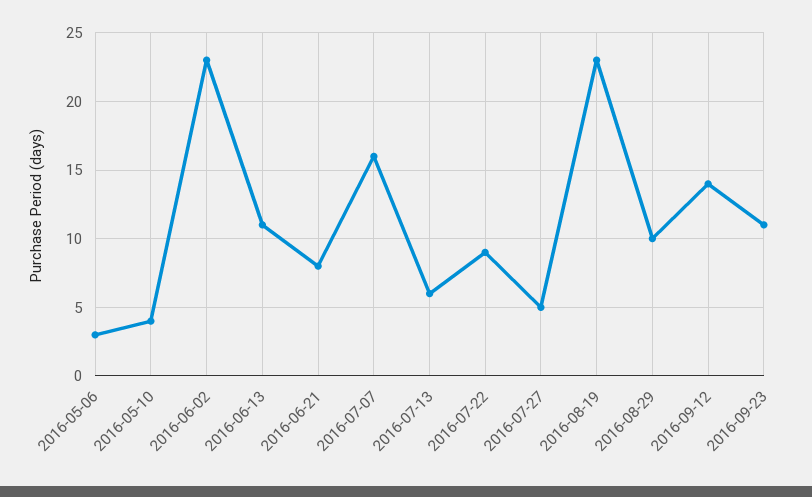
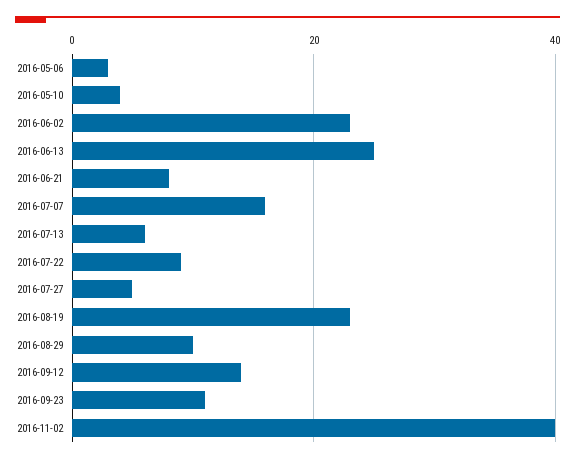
2016-06-13: 11 -> 25
2016-11-02: none -> 40

